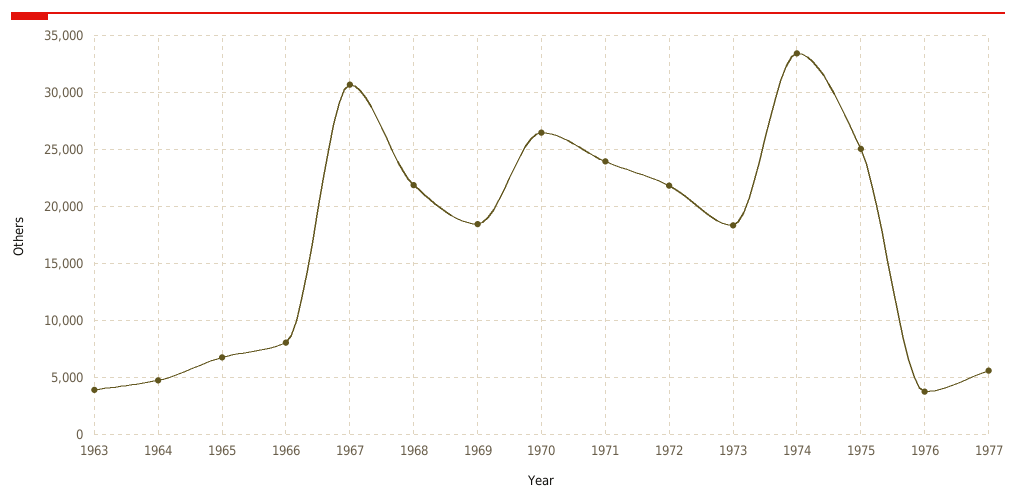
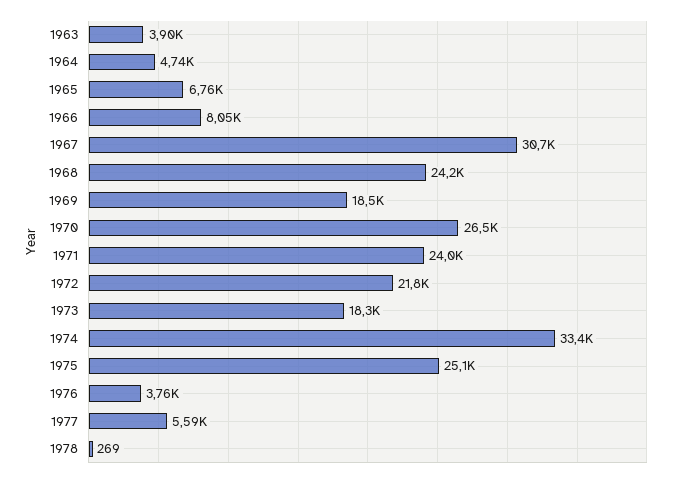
1968: 22000 -> 24200
1978: none -> 269

